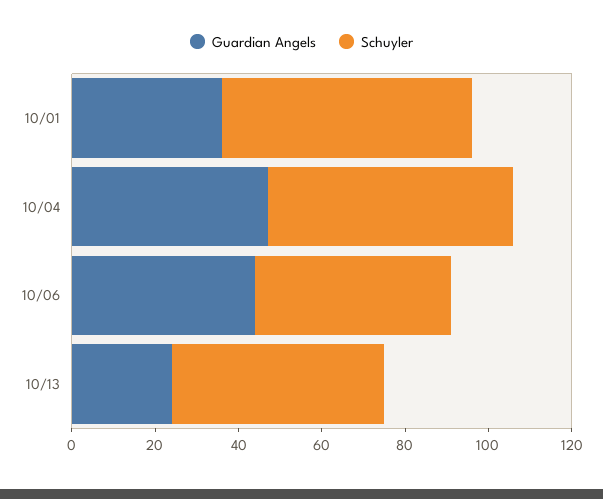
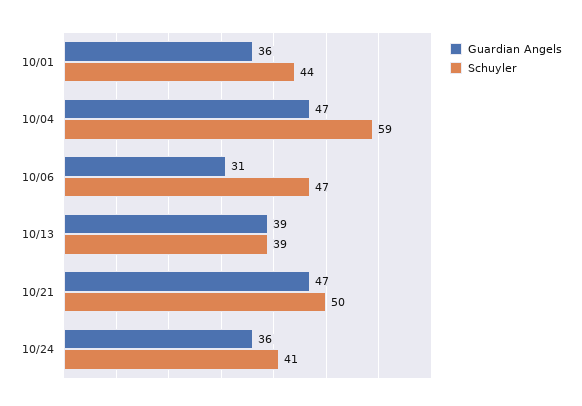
Schuyler, 10/01: 60 -> 44
Guardian Angels, 10/06: 45 -> 31
Guardian Angels, 10/13: 25 -> 39
Schuyler, 10/13: 50 -> 39
Guardian Angels, 10/21: none -> 47
Schuyler, 10/21: none -> 50
Guardian Angels, 10/24: none -> 36
Schuyler, 10/24: none -> 41

